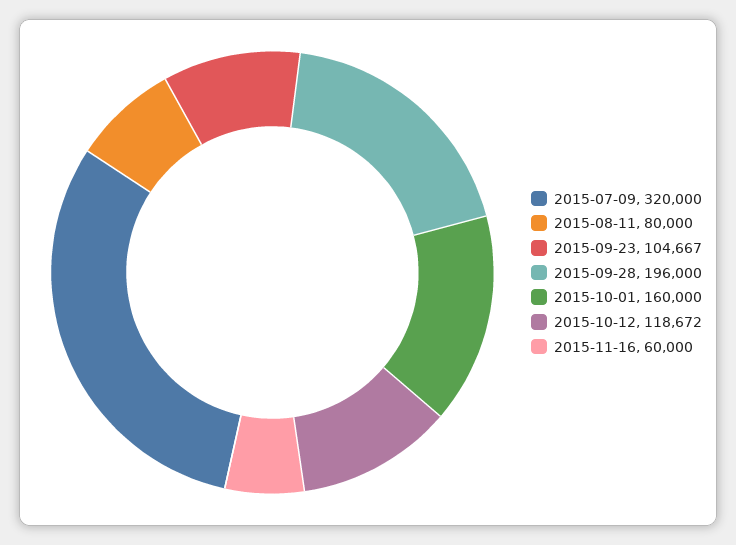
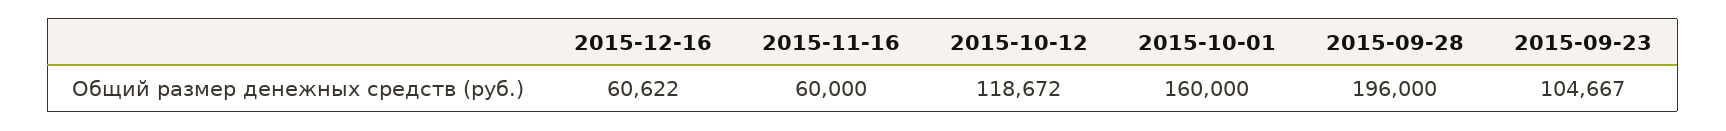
2015-07-09: 320000 -> none
2015-08-11: 80000 -> none
2015-12-16: none -> 60622

